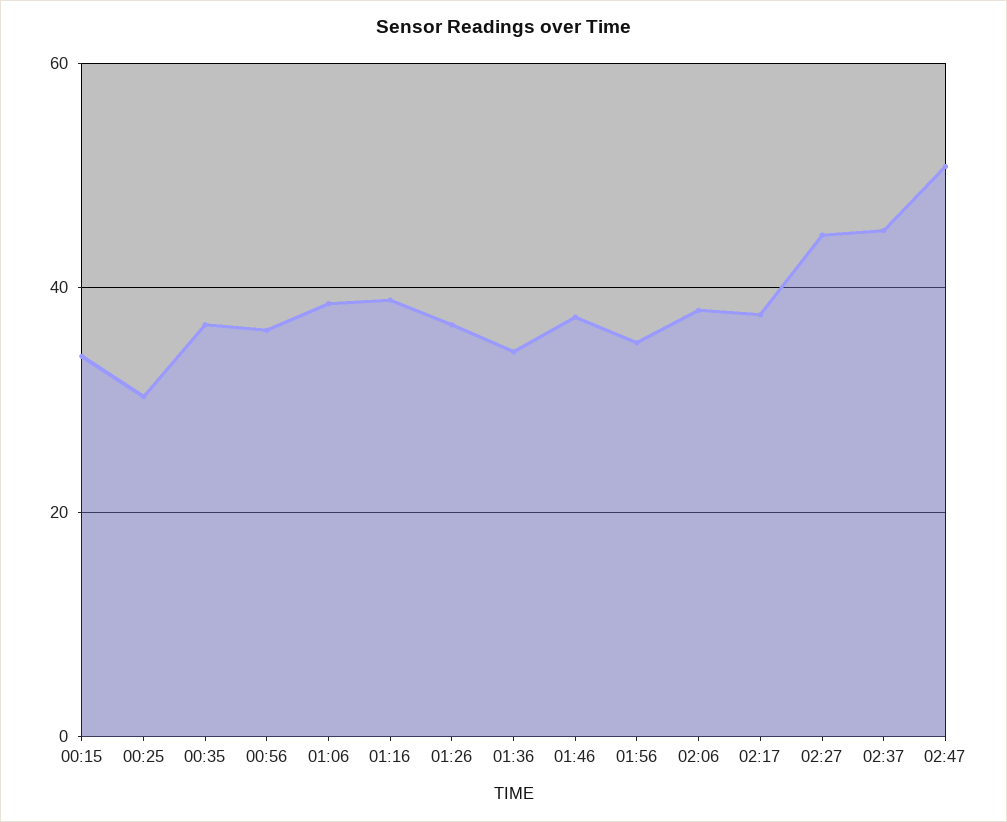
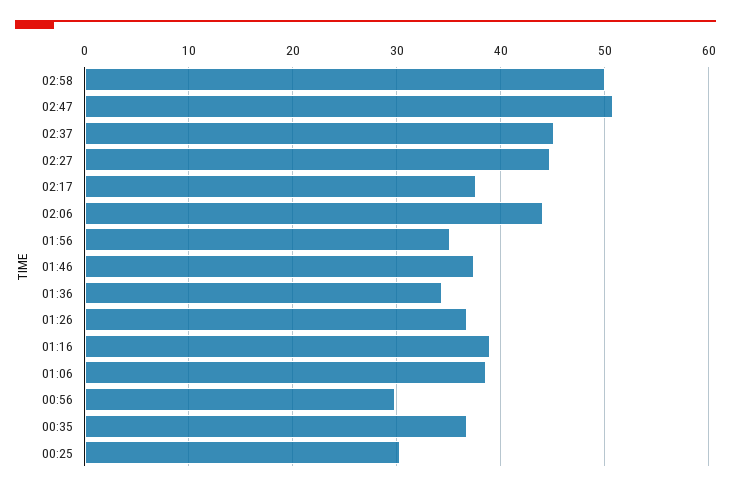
00:15: 34 -> none
00:56: 36 -> 30
02:06: 38 -> 44
02:58: none -> 50

